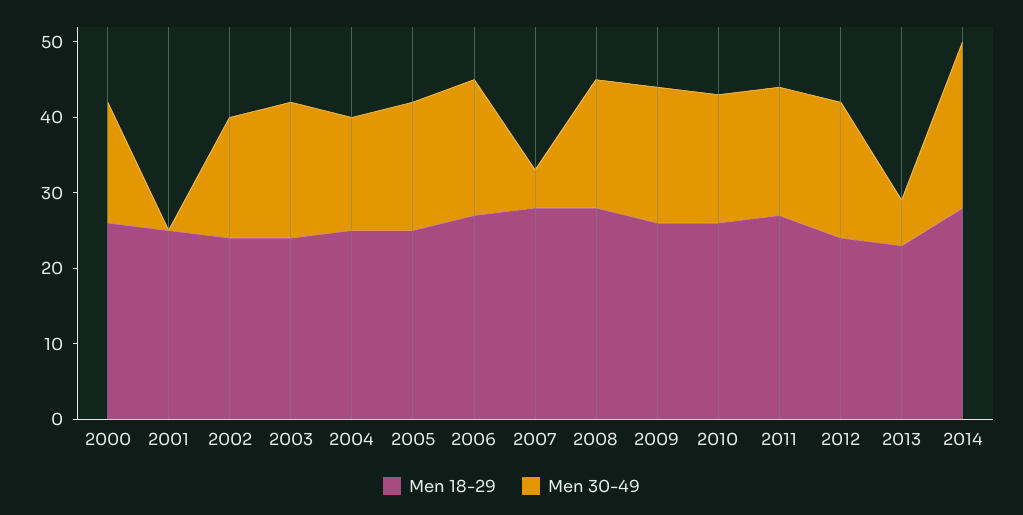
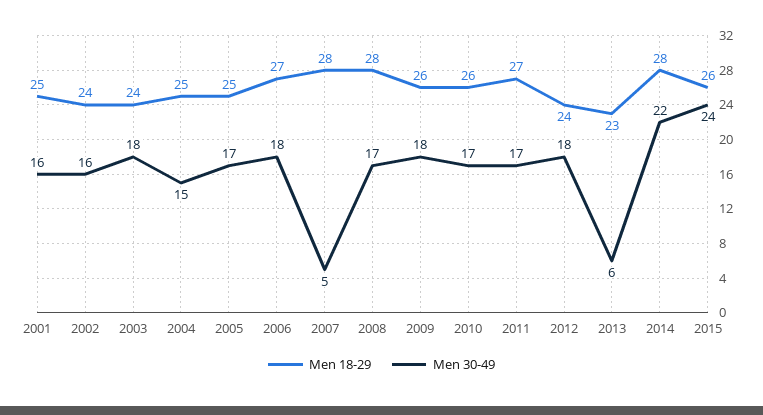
Men 18-29, 2000: 25 -> none
Men 30-49, 2000: 15 -> none
Men 30-49, 2001: 0 -> 16
Men 18-29, 2015: none -> 26
Men 30-49, 2015: none -> 24

